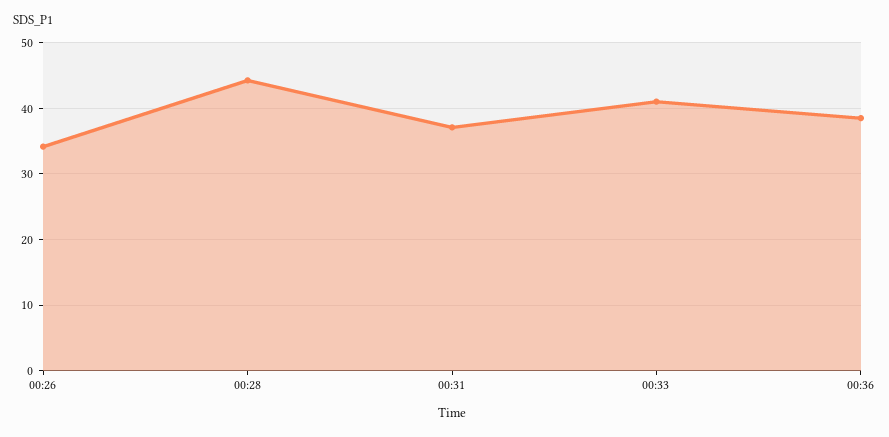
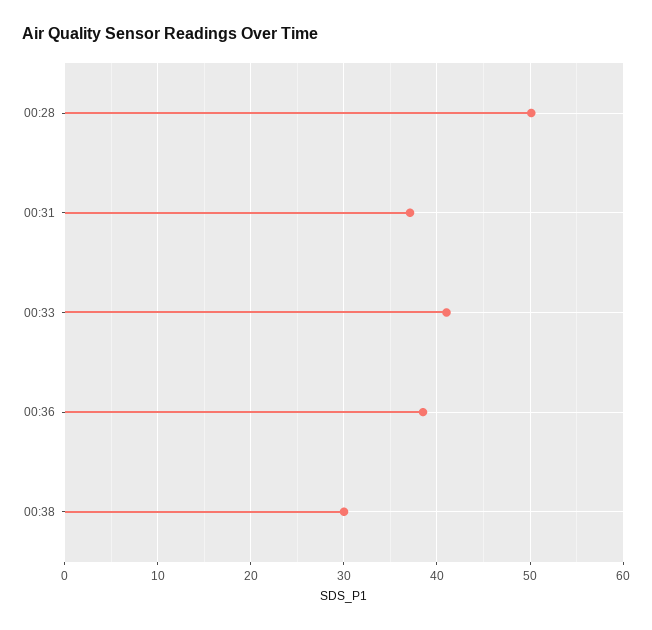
00:26: 34 -> none
00:28: 44 -> 50
00:38: none -> 30

